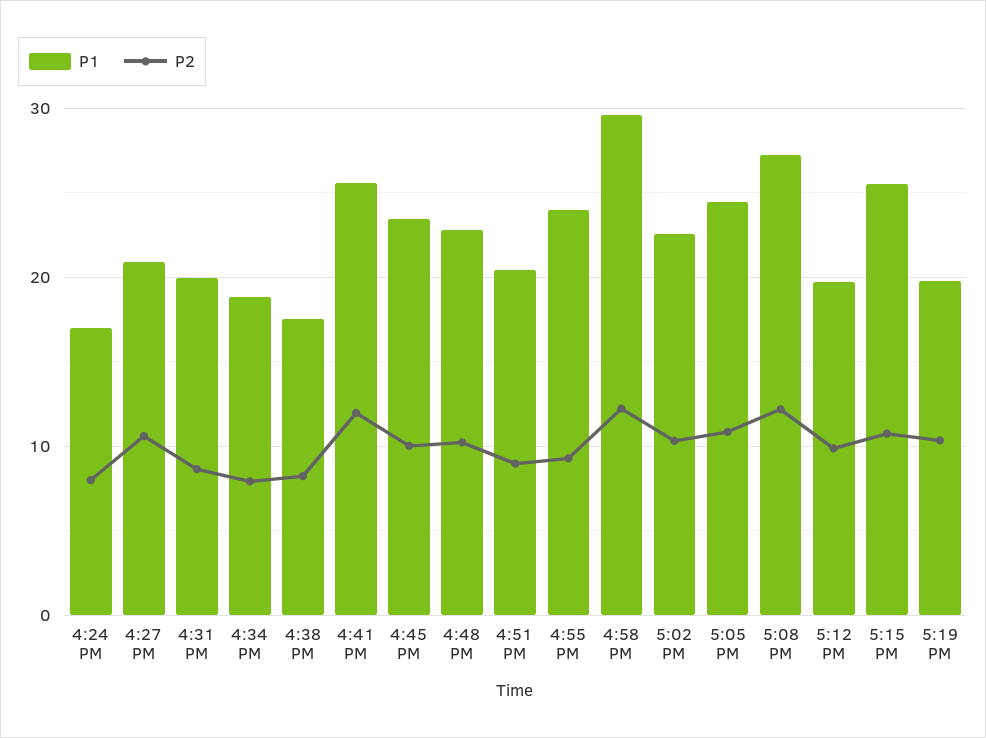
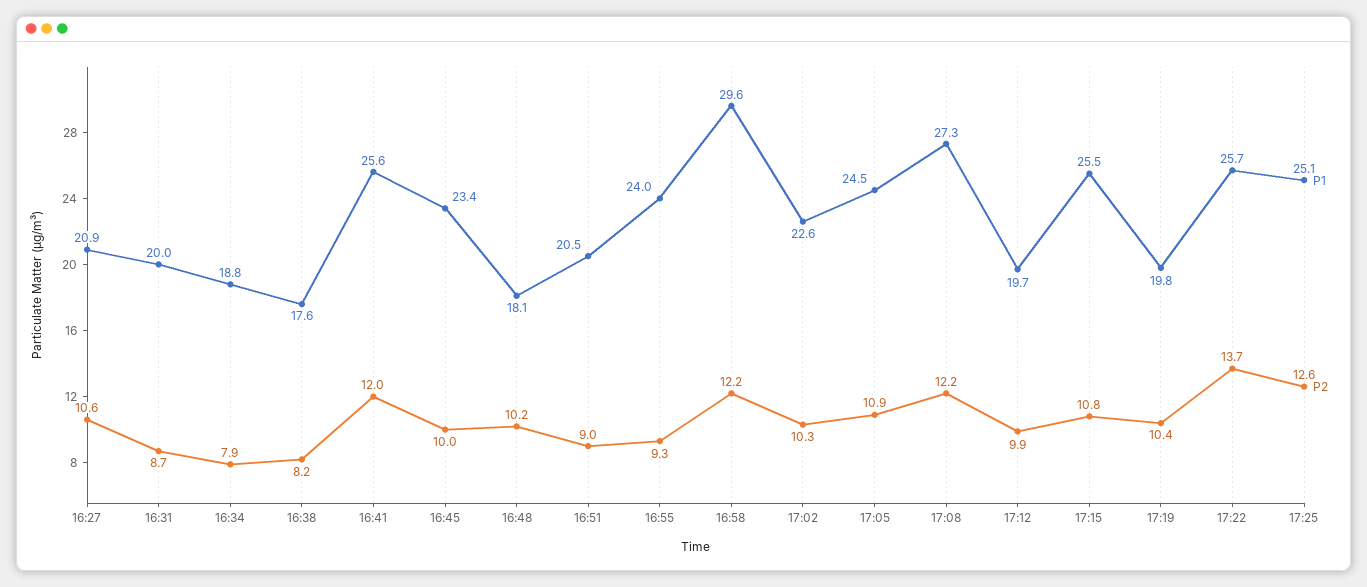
P1, 4:24 PM: 17 -> none
P2, 4:24 PM: 8 -> none
P1, 4:48 PM: 23 -> 18.1
P1, 17:22: none -> 25.7
P2, 17:22: none -> 13.7
P1, 17:25: none -> 25.1
P2, 17:25: none -> 12.6

